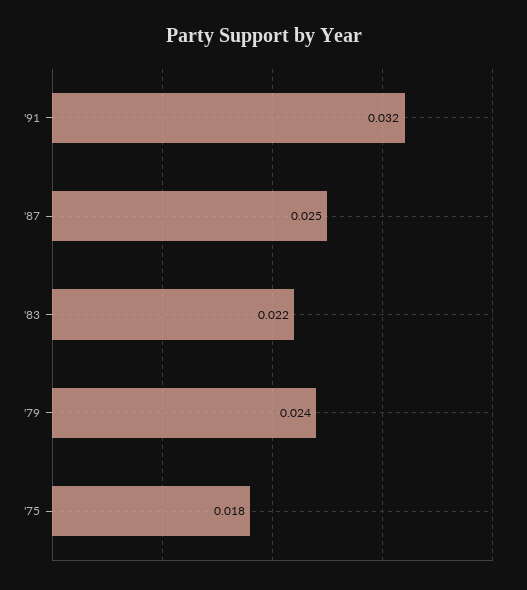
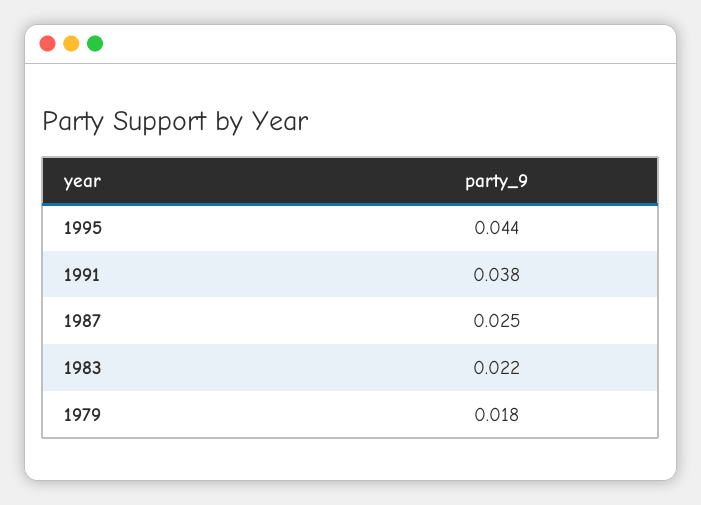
'91: 0.032 -> 0.038
'79: 0.024 -> 0.018
'75: 0.018 -> none
1995: none -> 0.044

